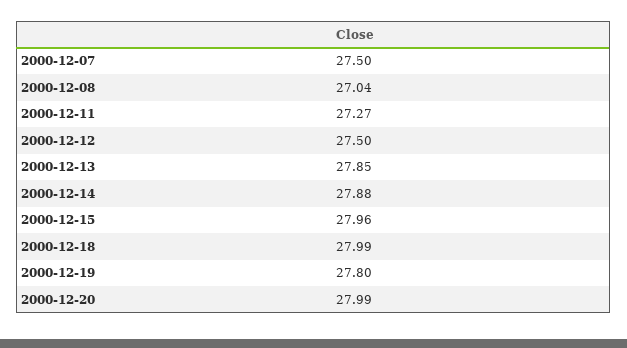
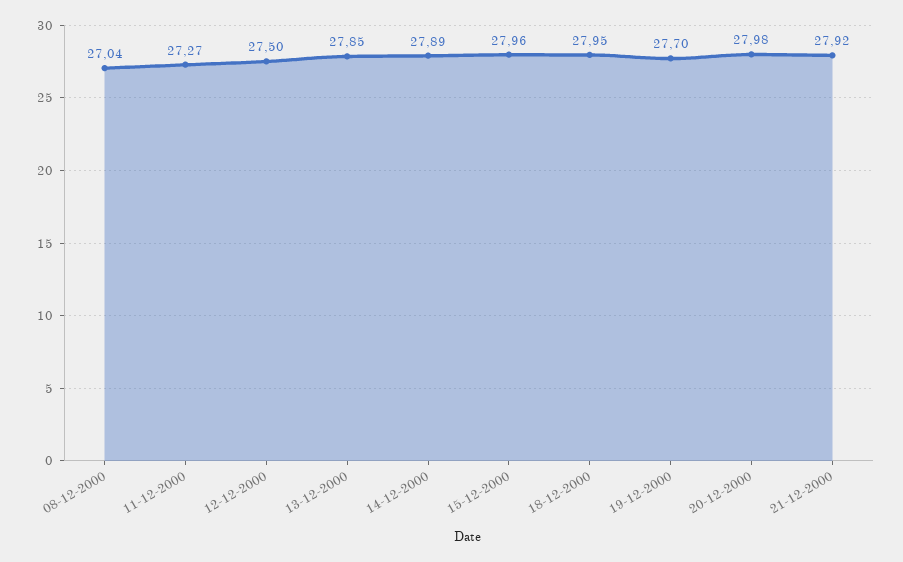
2000-12-07: 27.5 -> none
2000-12-14: 27.88 -> 27.89
2000-12-18: 27.99 -> 27.95
2000-12-19: 27.8 -> 27.7
2000-12-20: 27.99 -> 27.98
21-12-2000: none -> 27.92

